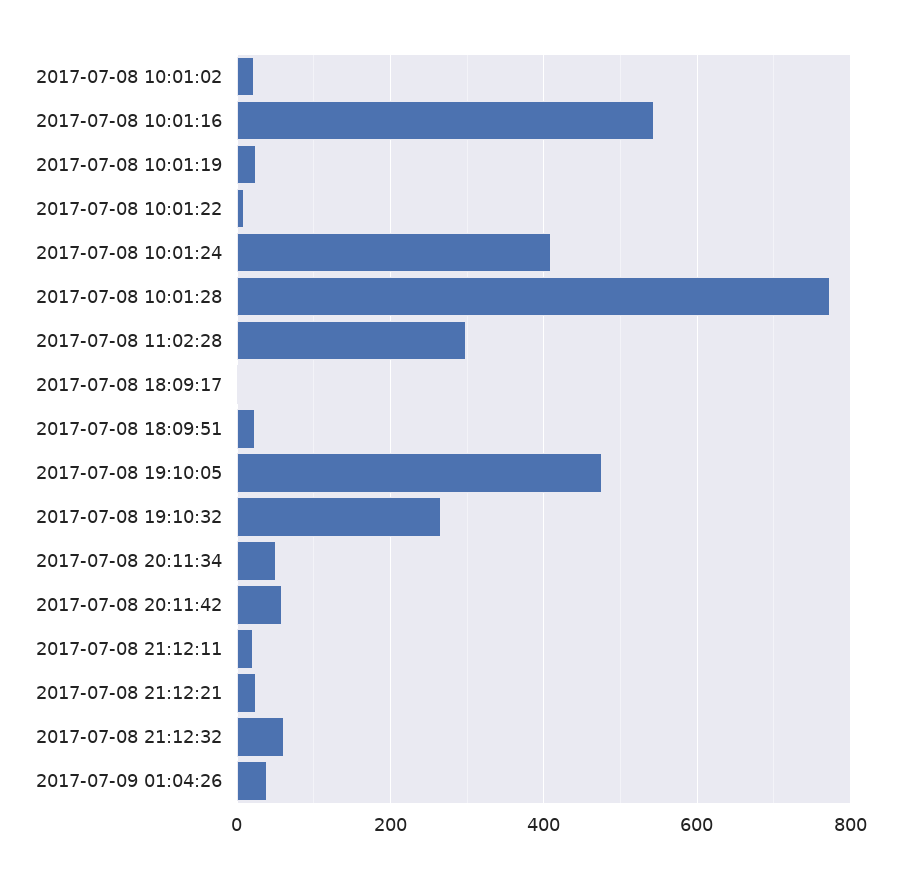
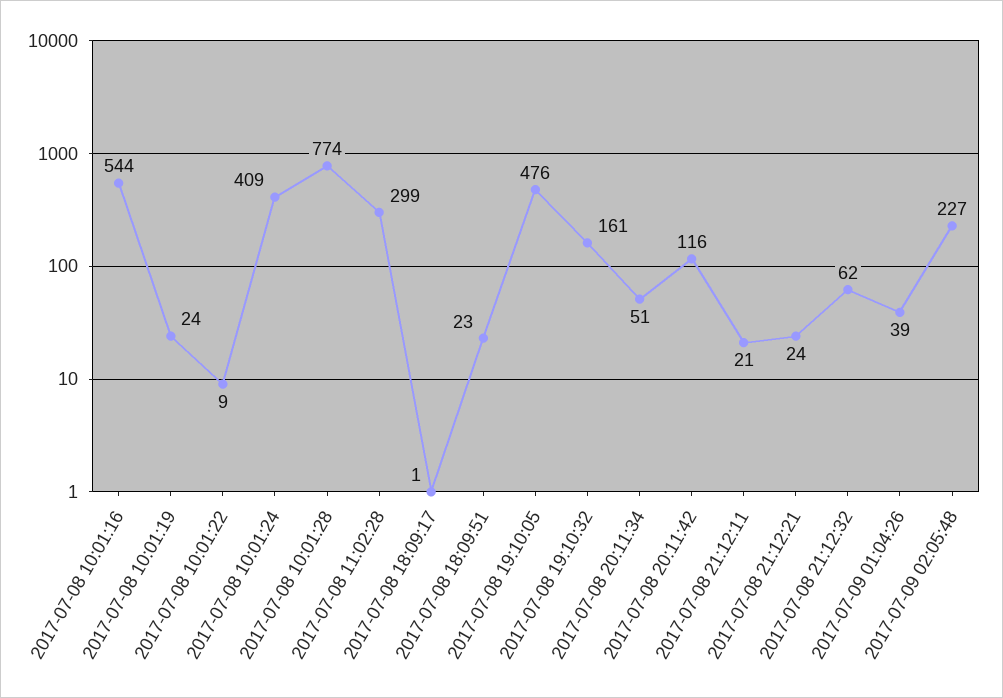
2017-07-08 10:01:02: 20 -> none
2017-07-08 19:10:32: 260 -> 161
2017-07-08 20:11:42: 60 -> 116
2017-07-09 02:05:48: none -> 227

